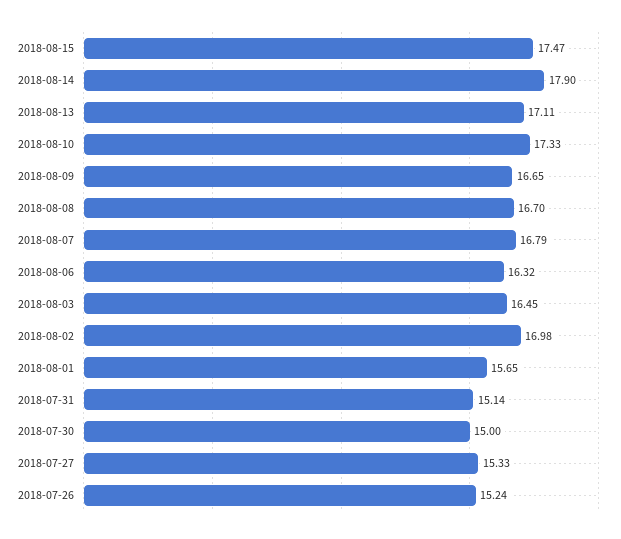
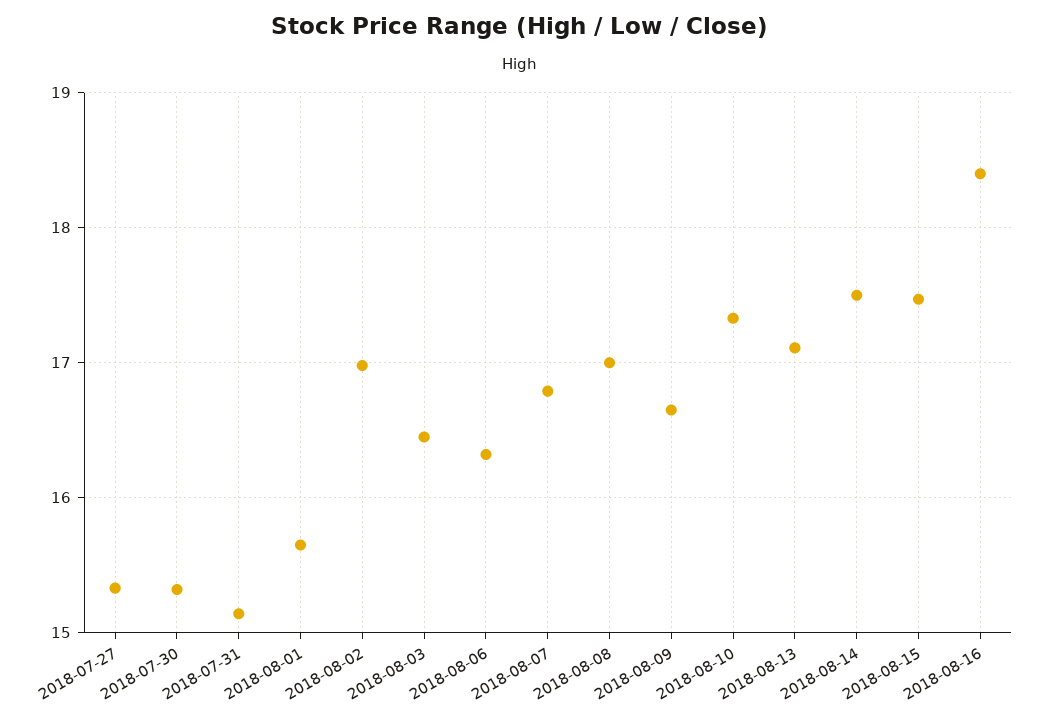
2018-08-14: 17.9 -> 17.5
2018-08-08: 16.7 -> 17
2018-07-30: 15 -> 15.3
2018-07-26: 15.24 -> none
2018-08-16: none -> 18.4

